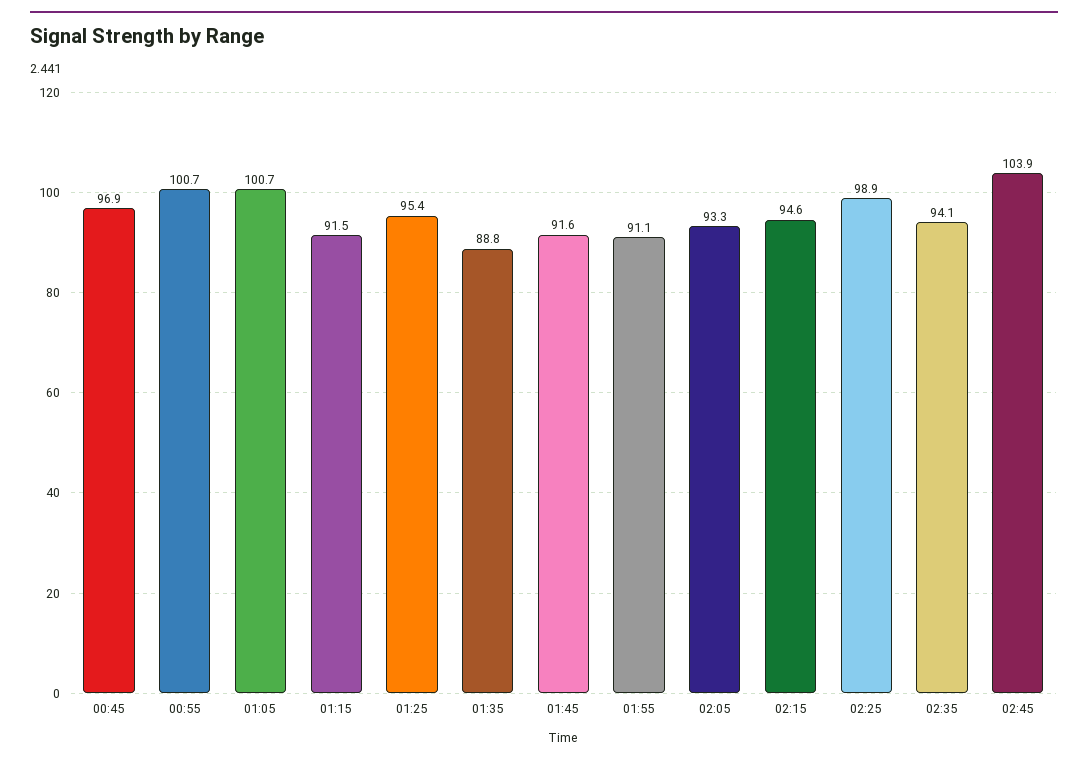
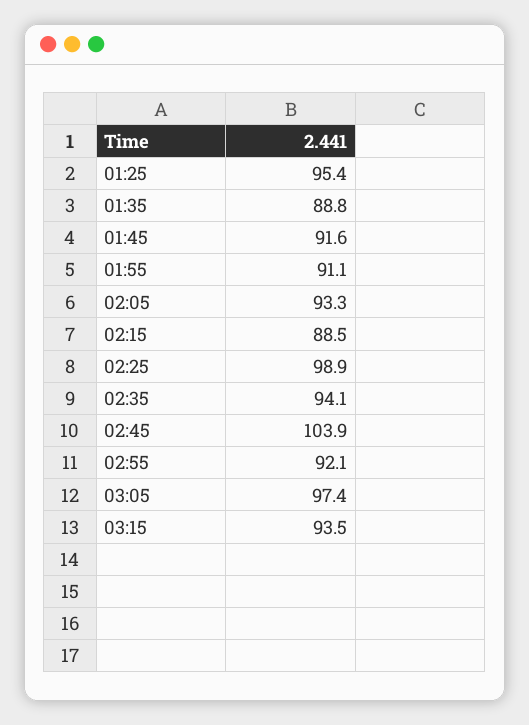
00:45: 96.9 -> none
00:55: 100.7 -> none
01:05: 100.7 -> none
01:15: 91.5 -> none
02:15: 94.6 -> 88.5
02:55: none -> 92.1
03:05: none -> 97.4
03:15: none -> 93.5

